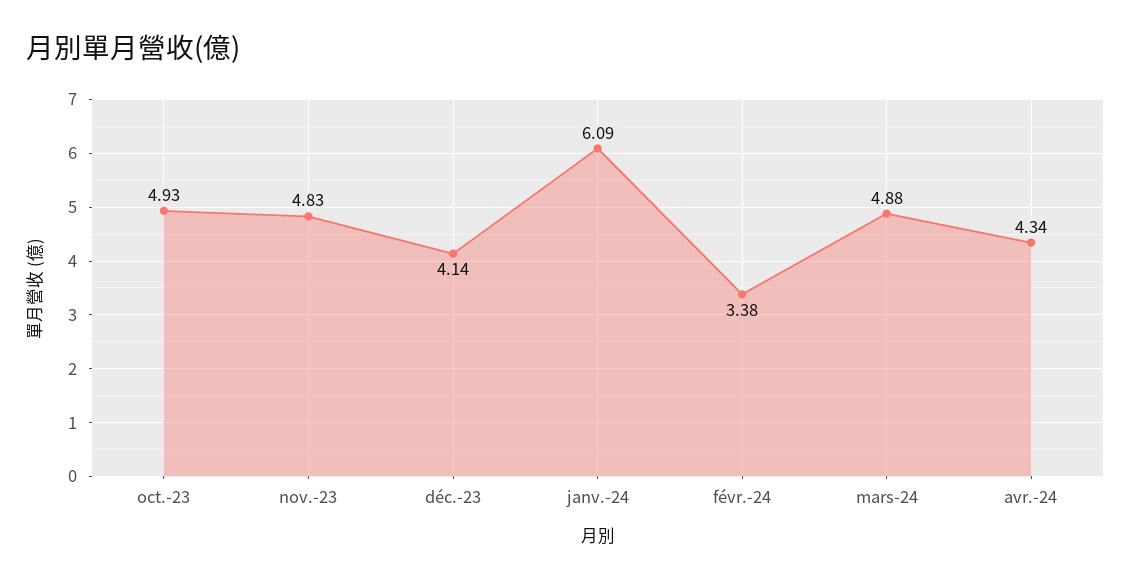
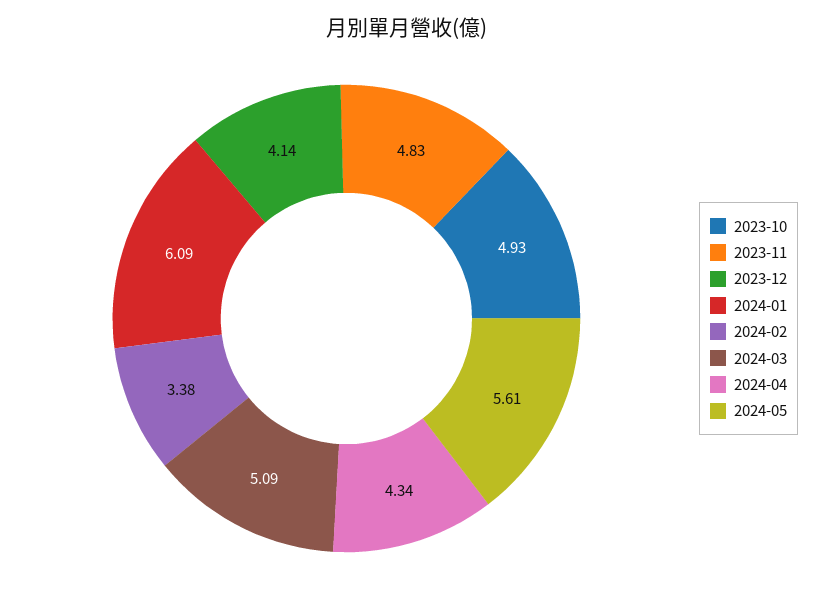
mars-24: 4.88 -> 5.09
2024-05: none -> 5.61

